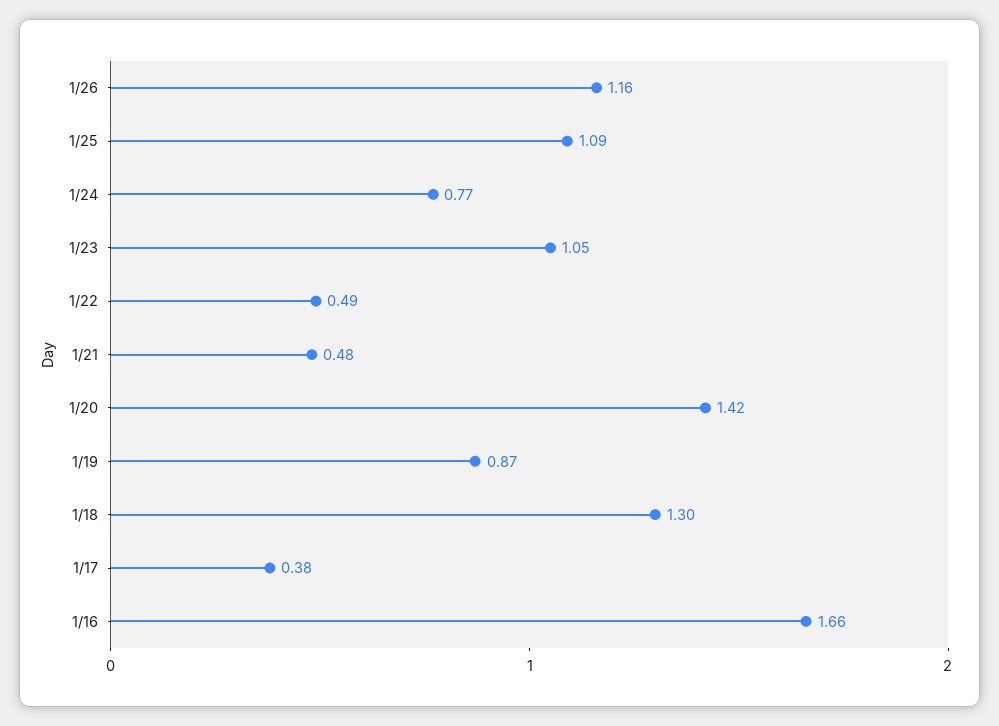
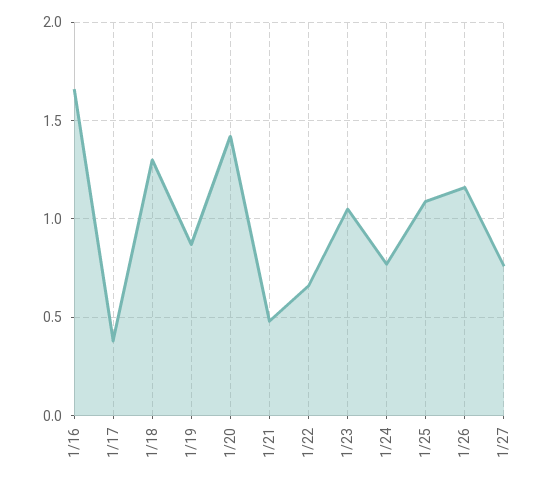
1/22: 0.49 -> 0.65
1/27: none -> 0.75

